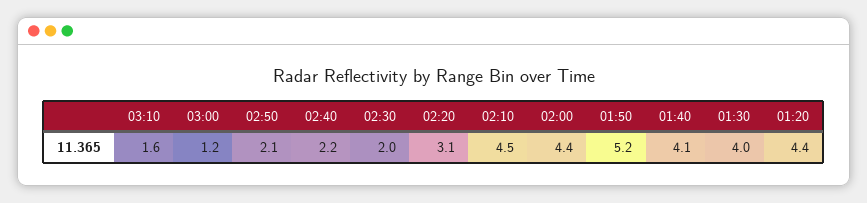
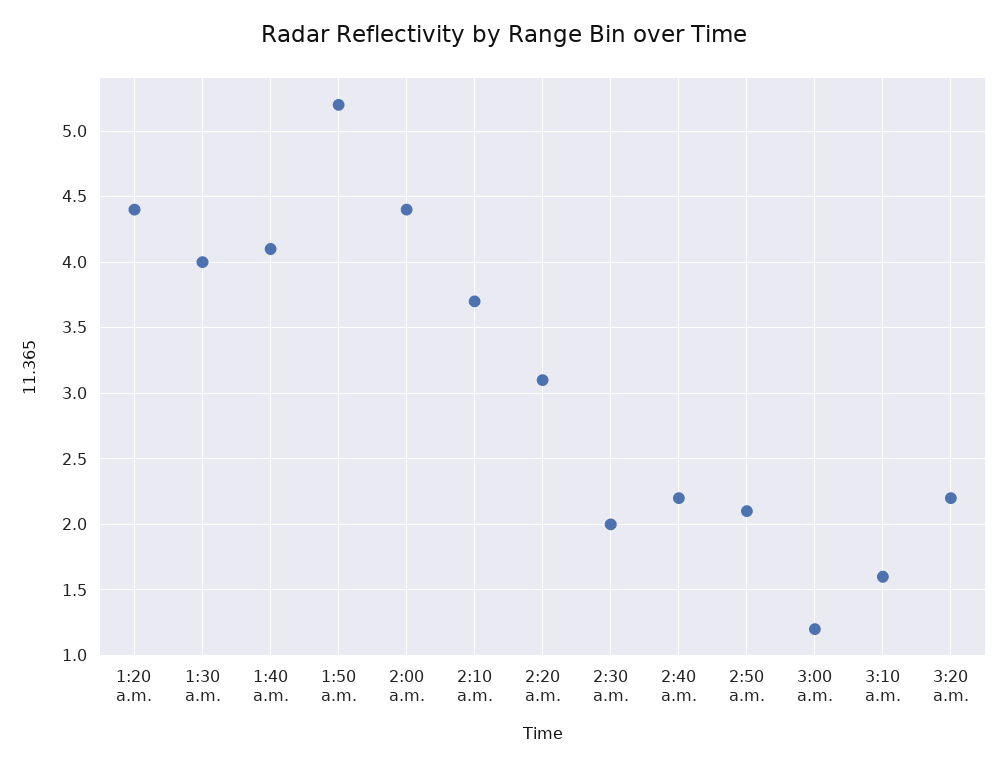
02:10: 4.5 -> 3.7
3:20 a.m.: none -> 2.2

